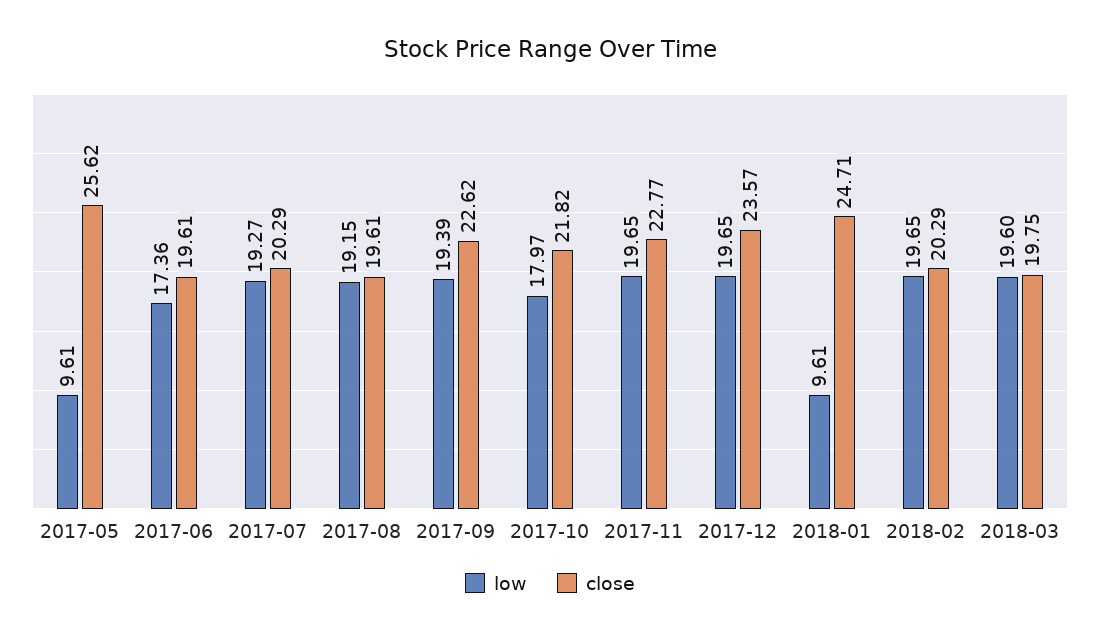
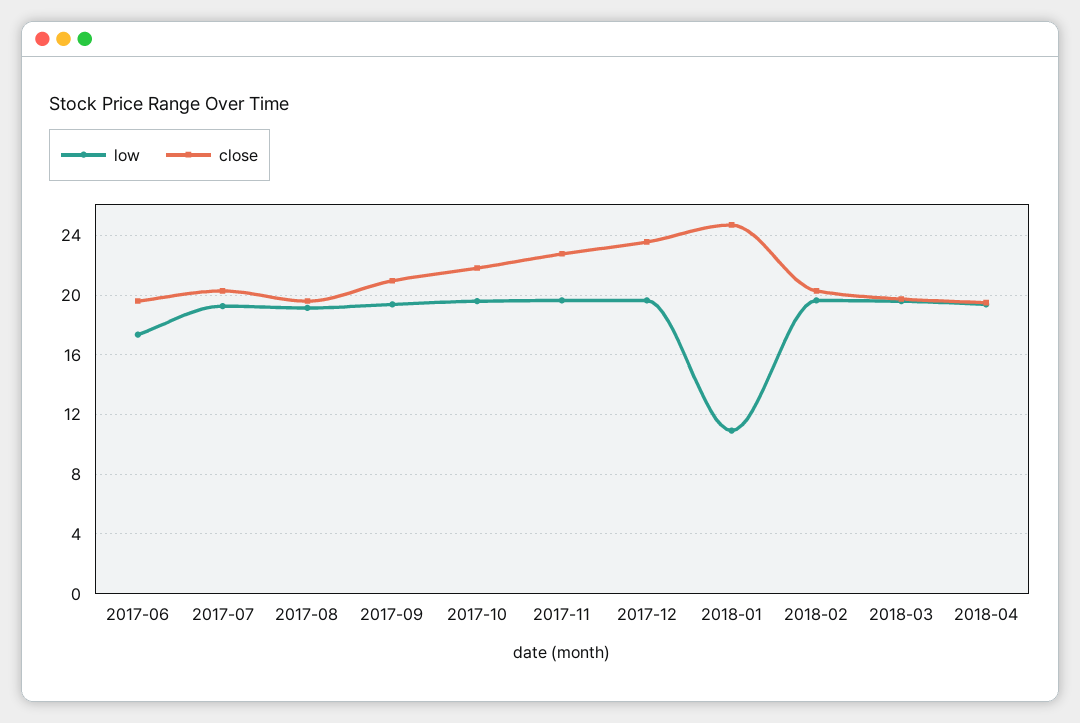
low, 2017-05: 9.61 -> none
close, 2017-05: 25.62 -> none
close, 2017-09: 22.62 -> 21
low, 2017-10: 17.97 -> 19.5
low, 2018-01: 9.61 -> 11
low, 2018-04: none -> 19.5
close, 2018-04: none -> 19.5

